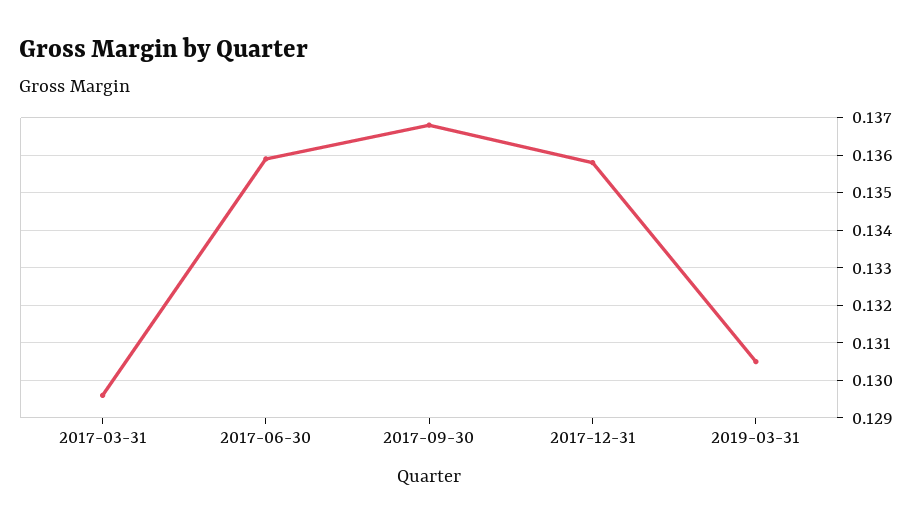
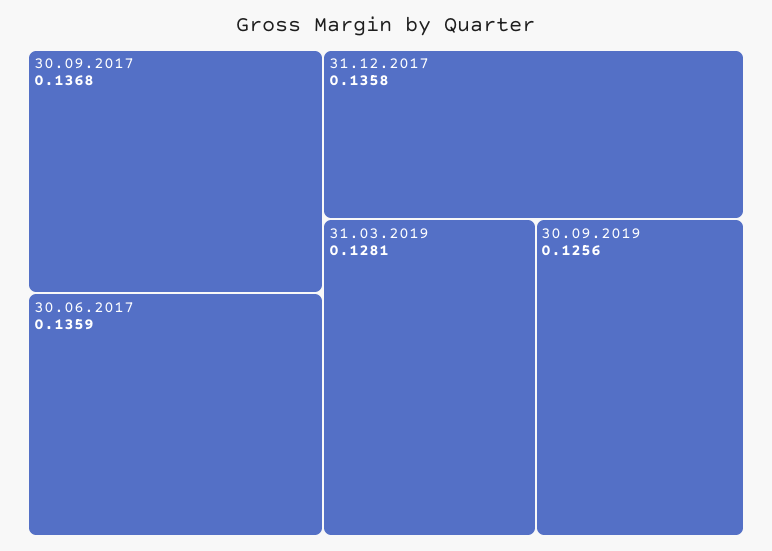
2017-03-31: 0.1295 -> none
2019-03-31: 0.1305 -> 0.1281
30.09.2019: none -> 0.1256

